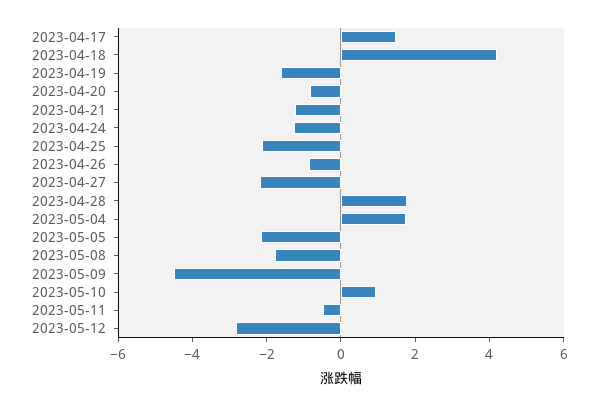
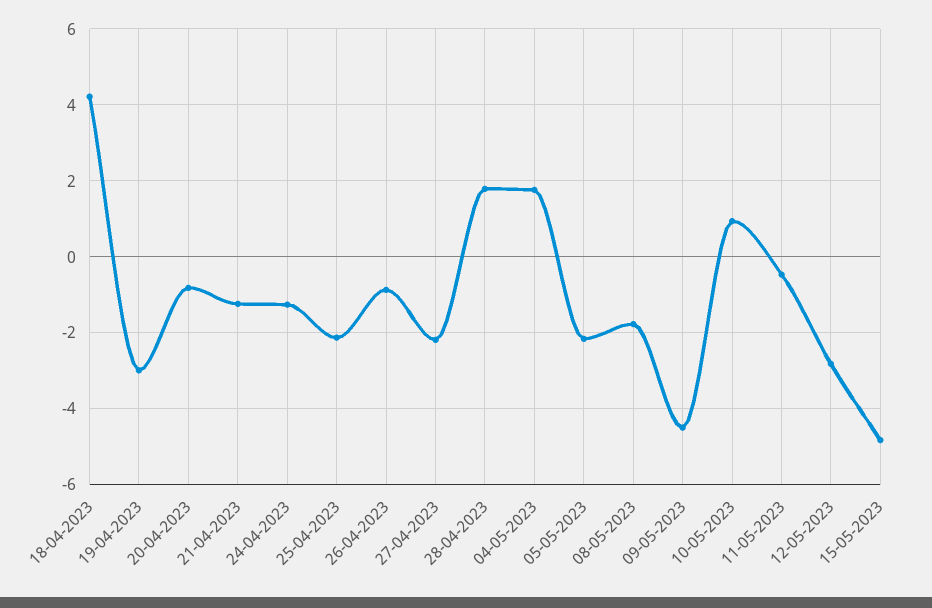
2023-04-17: 1.5 -> none
2023-04-19: -1.5 -> -3
15-05-2023: none -> -4.8

